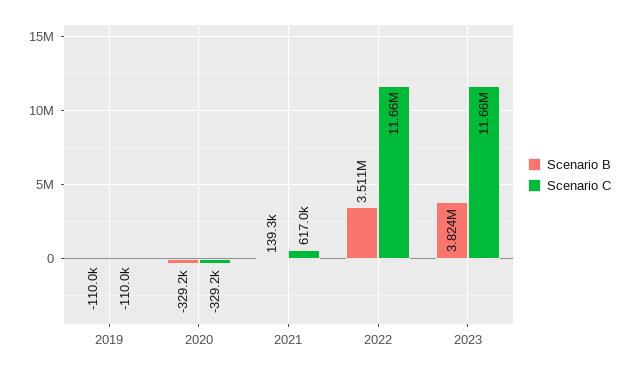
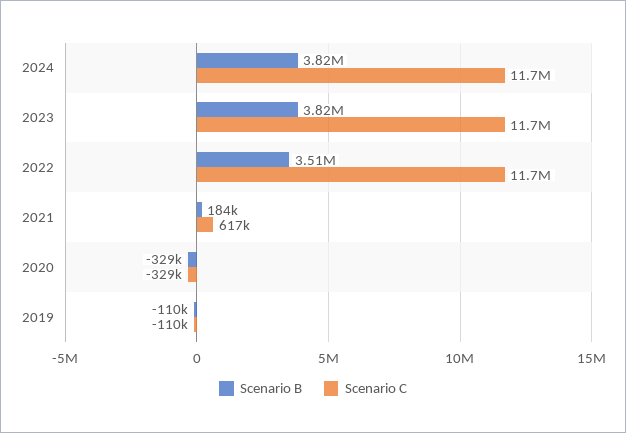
Scenario B, 2021: 139300 -> 184000
Scenario B, 2024: none -> 3820000
Scenario C, 2024: none -> 11700000

